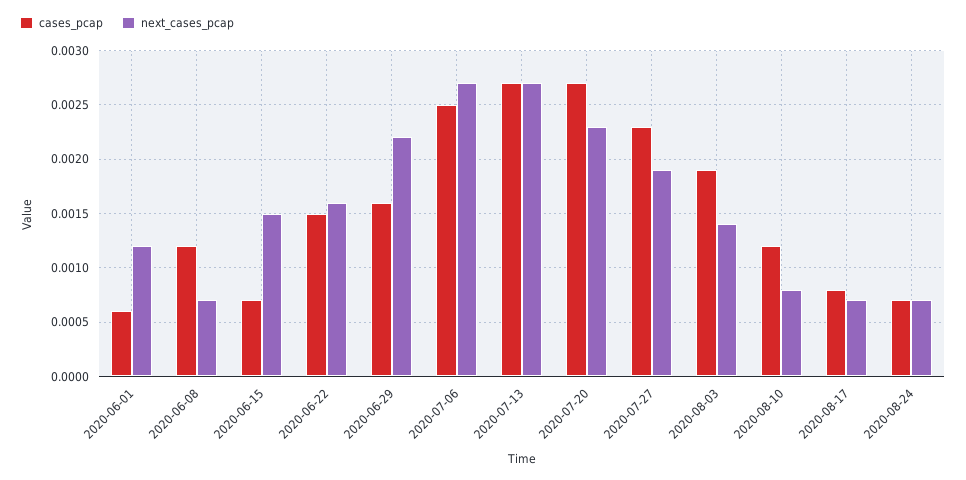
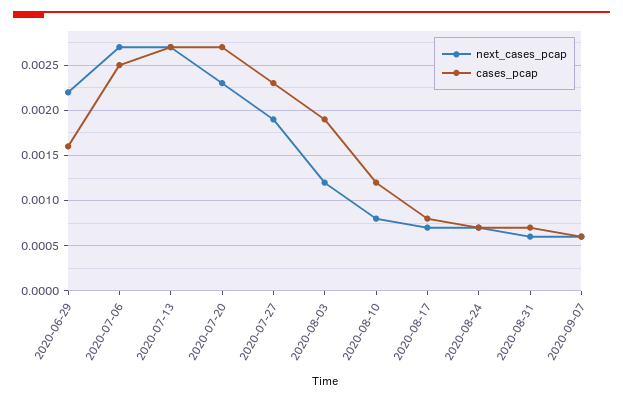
cases_pcap, 2020-06-01: 0.0006 -> none
next_cases_pcap, 2020-06-01: 0.0012 -> none
cases_pcap, 2020-06-08: 0.0012 -> none
next_cases_pcap, 2020-06-08: 0.0007 -> none
cases_pcap, 2020-06-15: 0.0007 -> none
next_cases_pcap, 2020-06-15: 0.0015 -> none
cases_pcap, 2020-06-22: 0.0015 -> none
next_cases_pcap, 2020-06-22: 0.0016 -> none
next_cases_pcap, 2020-08-03: 0.0014 -> 0.0012
next_cases_pcap, 2020-08-31: none -> 0.0006
cases_pcap, 2020-08-31: none -> 0.0007
next_cases_pcap, 2020-09-07: none -> 0.0006
cases_pcap, 2020-09-07: none -> 0.0006

